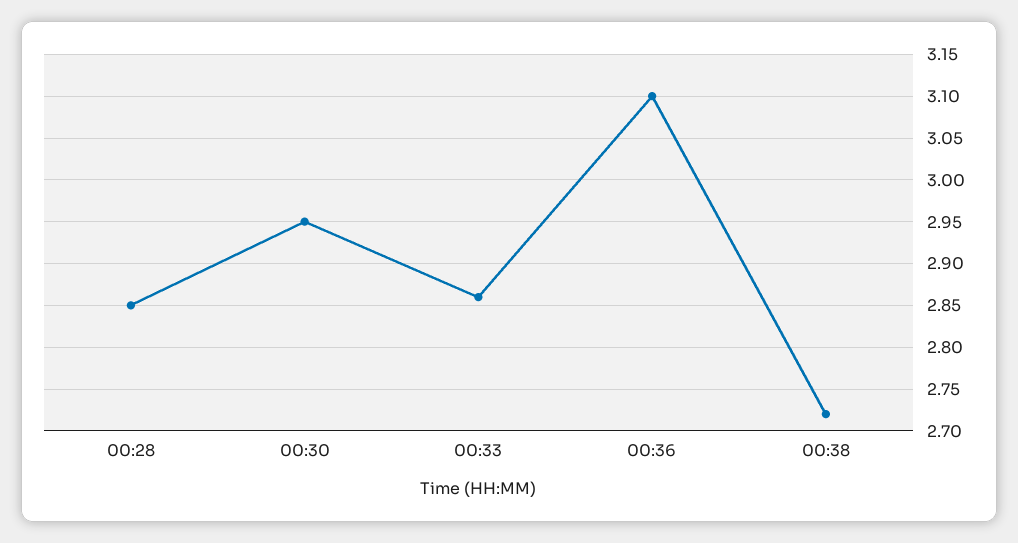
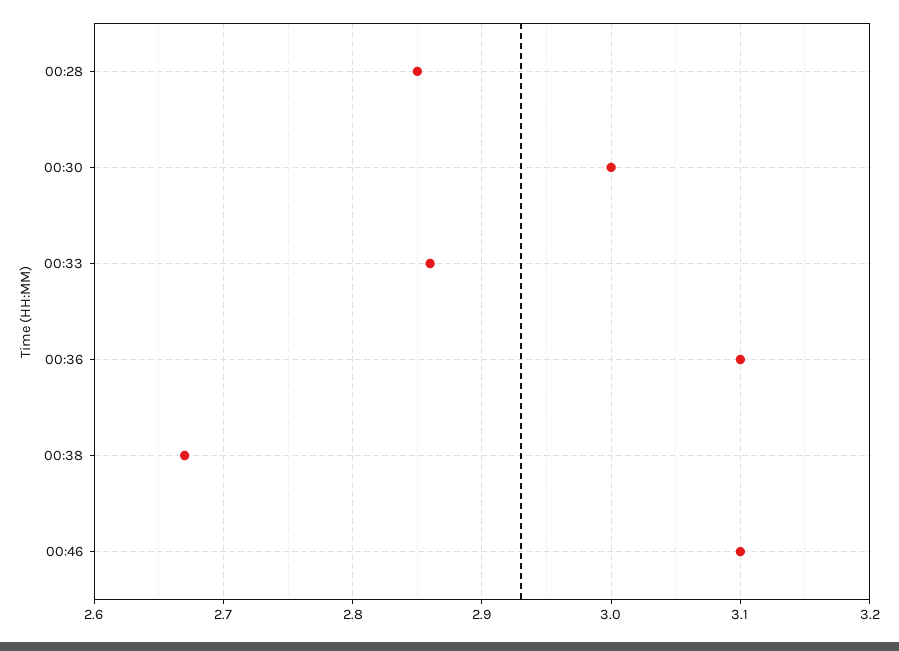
00:30: 2.95 -> 3
00:38: 2.72 -> 2.67
00:46: none -> 3.1

